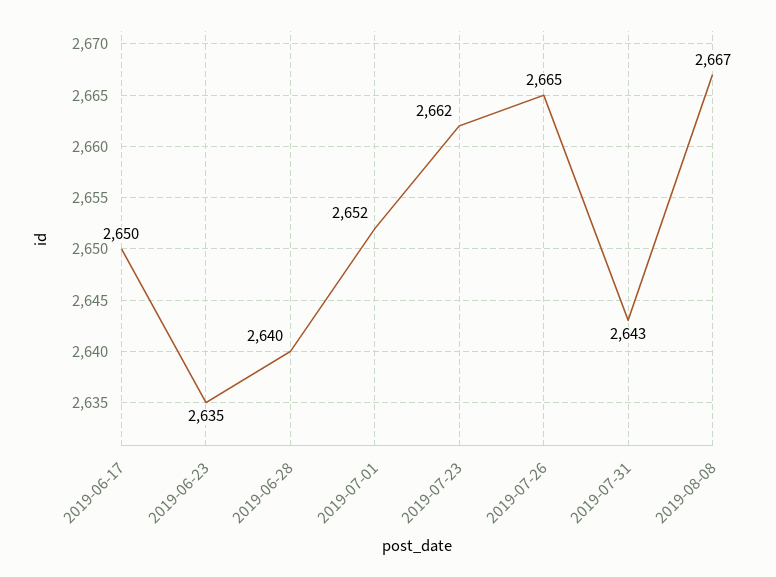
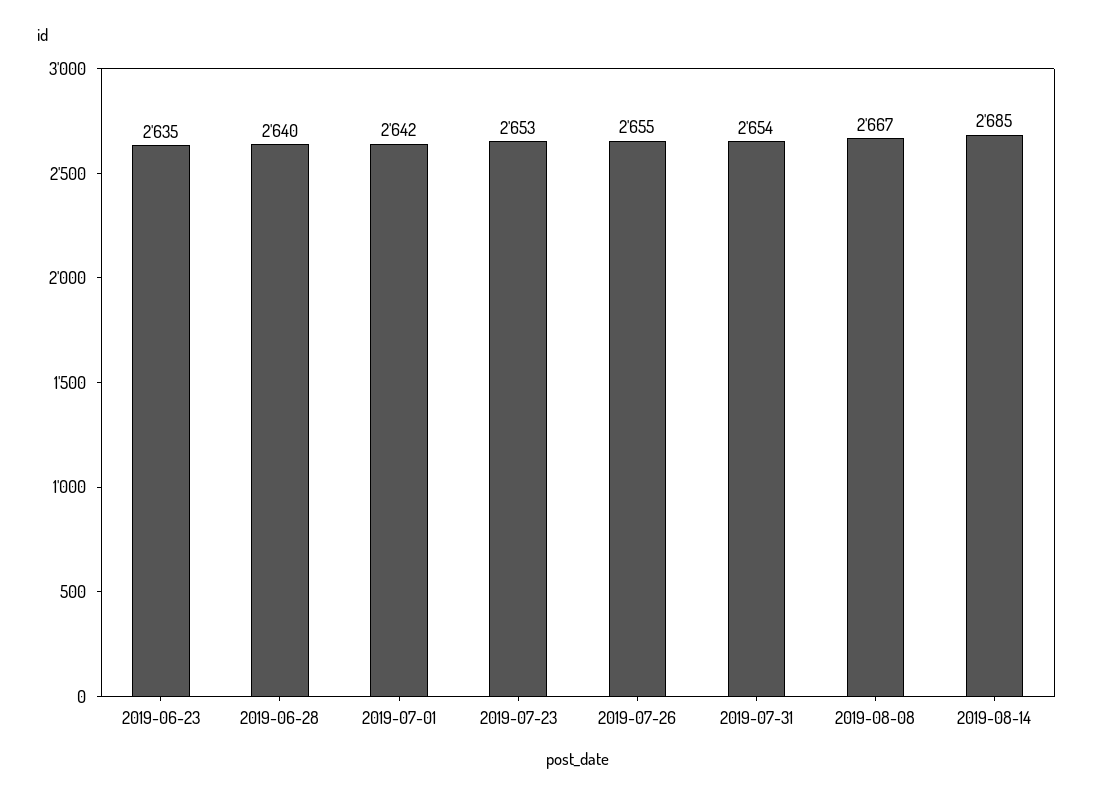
2019-06-17: 2650 -> none
2019-07-01: 2652 -> 2642
2019-07-23: 2662 -> 2653
2019-07-26: 2665 -> 2655
2019-07-31: 2643 -> 2654
2019-08-14: none -> 2685

